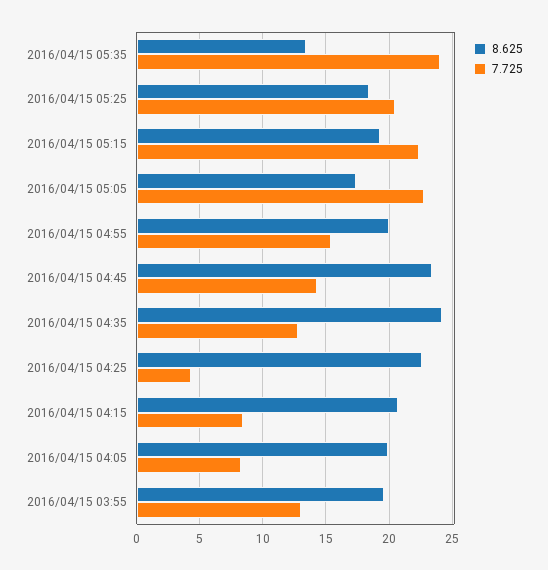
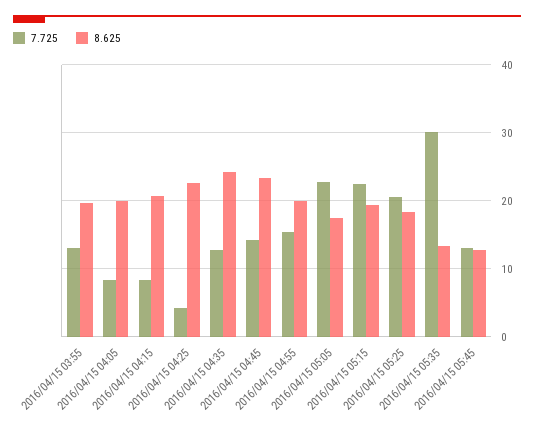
7.725, 2016/04/15 05:35: 24 -> 30
7.725, 2016/04/15 05:45: none -> 13
8.625, 2016/04/15 05:45: none -> 13

